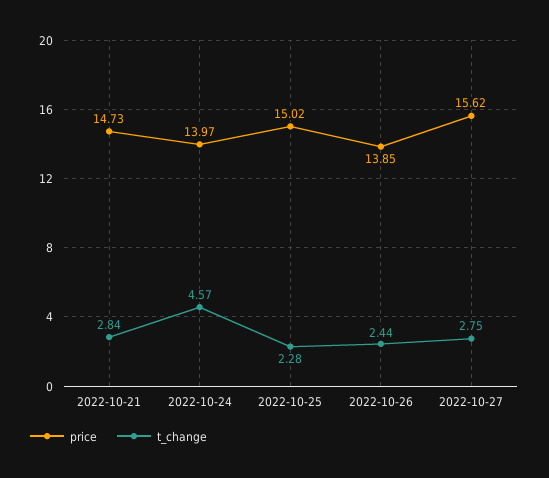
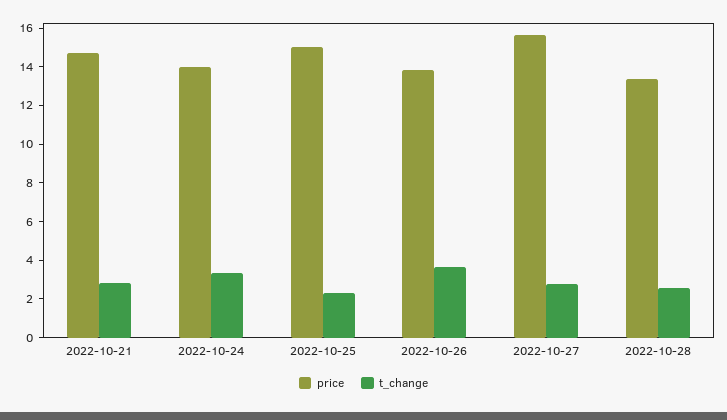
t_change, 2022-10-24: 4.57 -> 3.5
t_change, 2022-10-26: 2.44 -> 3.5
price, 2022-10-28: none -> 13.5
t_change, 2022-10-28: none -> 2.5

